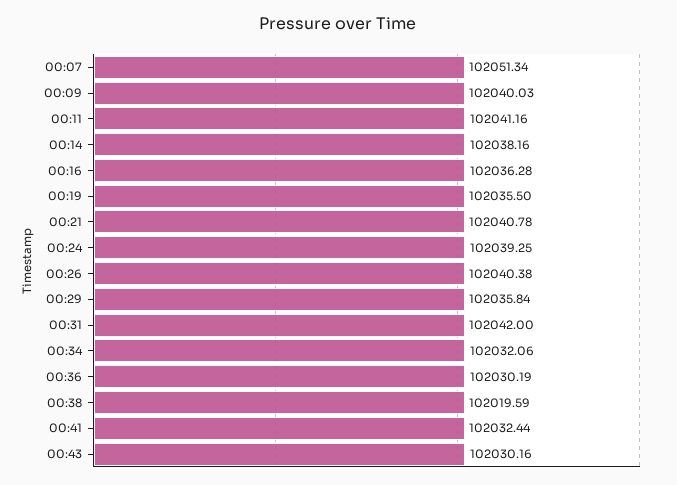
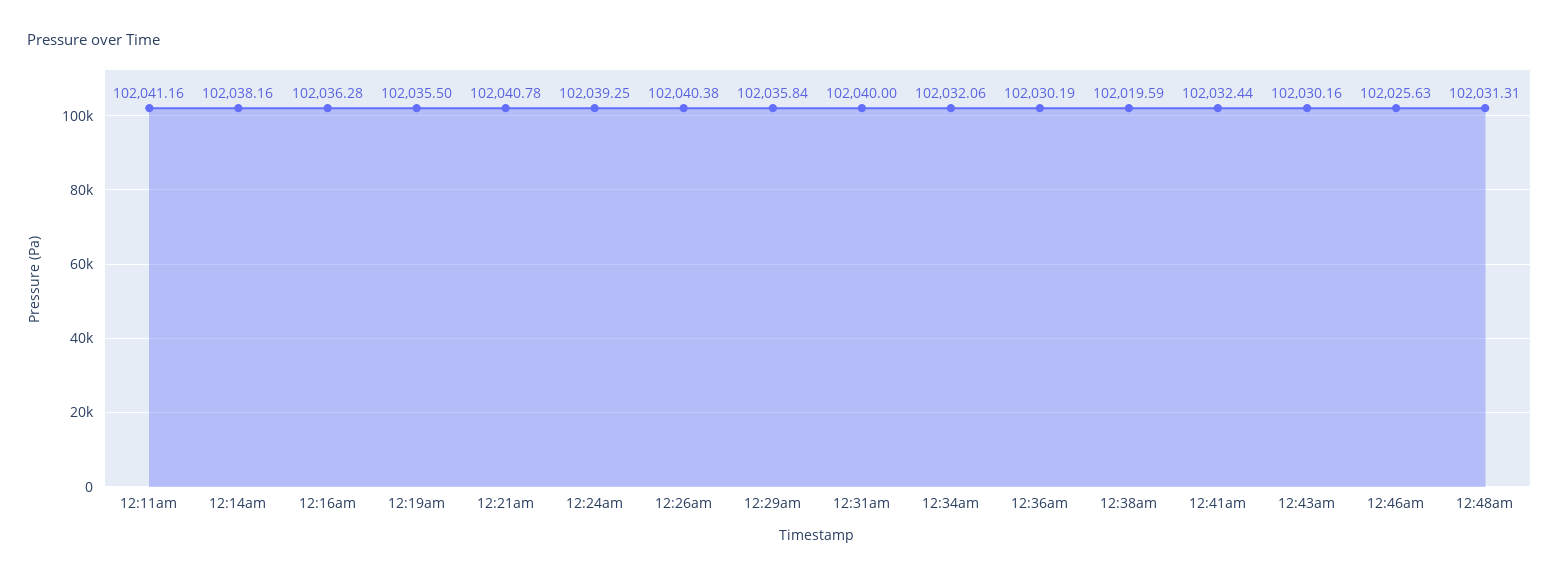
00:07: 102051.34 -> none
00:09: 102040.03 -> none
00:31: 102042 -> 102040
12:46am: none -> 102025.63
12:48am: none -> 102031.31

